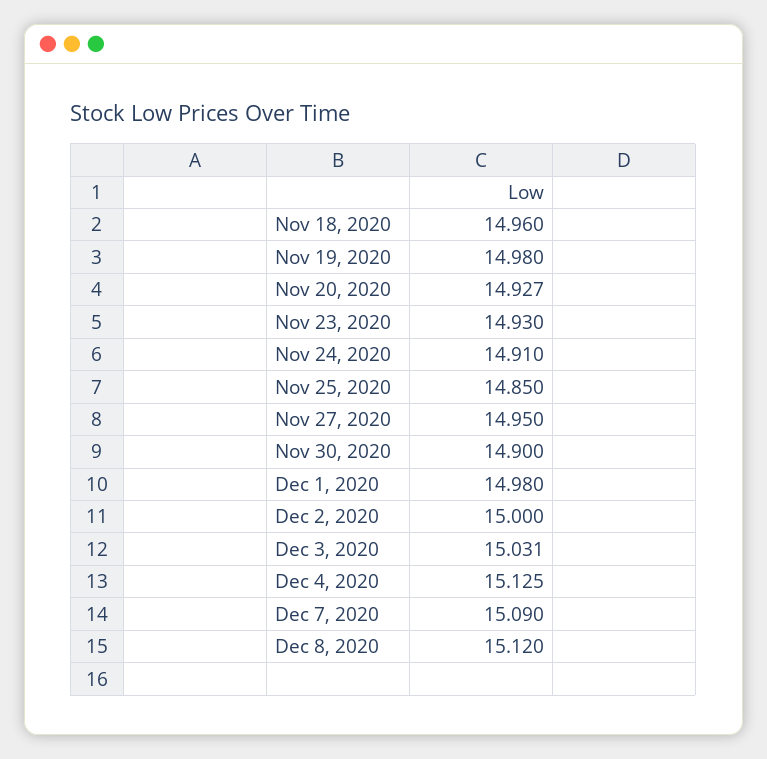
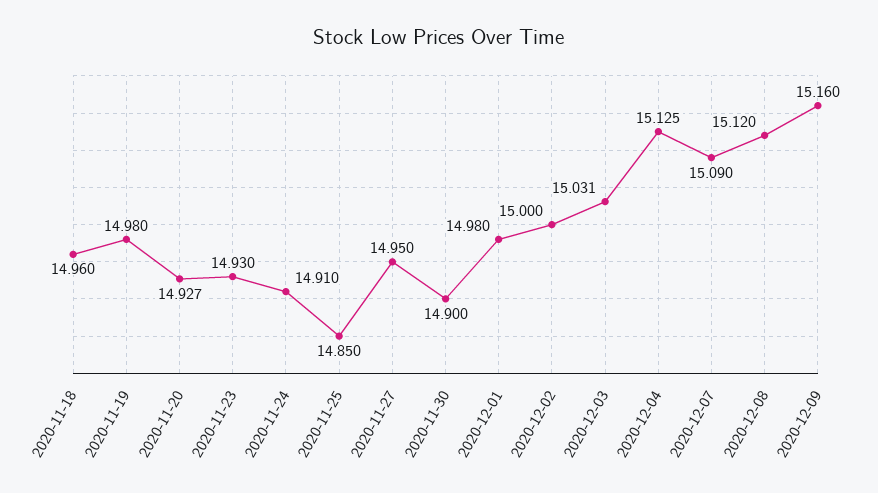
2020-12-09: none -> 15.16

